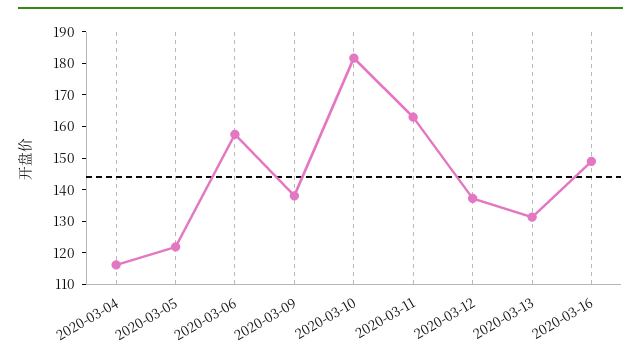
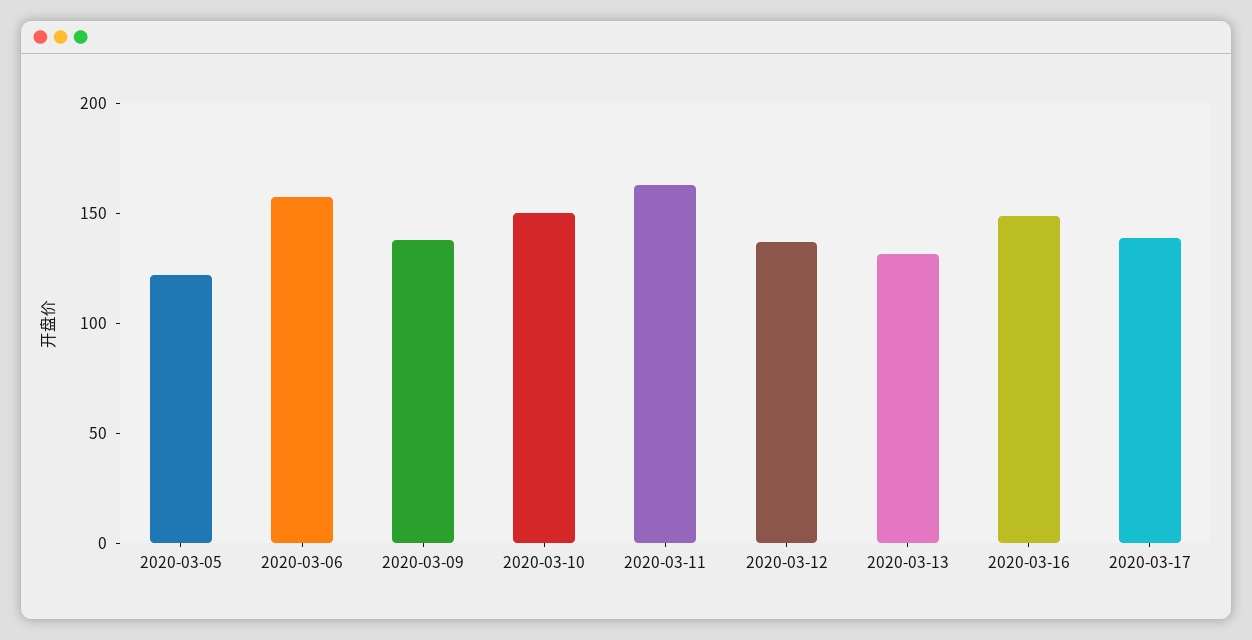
2020-03-04: 115 -> none
2020-03-10: 180 -> 150
2020-03-17: none -> 140

